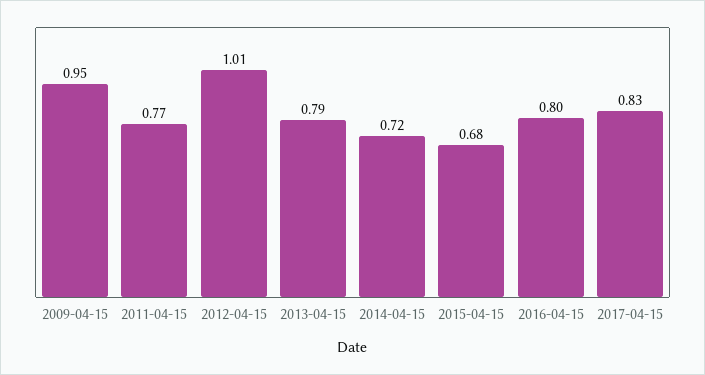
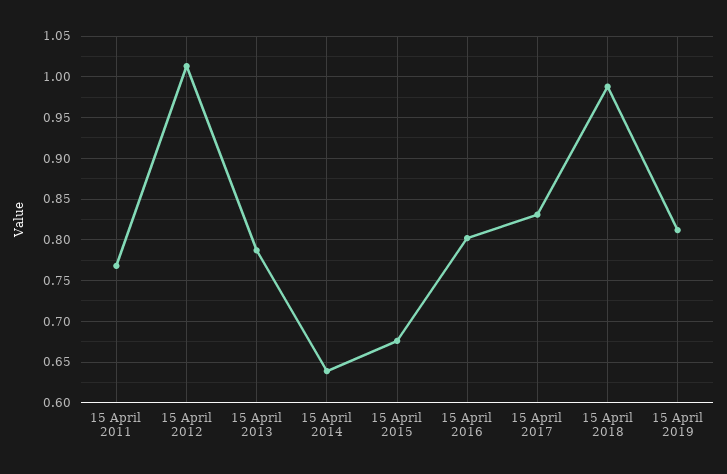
2009-04-15: 0.95 -> none
2014-04-15: 0.72 -> 0.64
15 April 2018: none -> 0.99
15 April 2019: none -> 0.81

